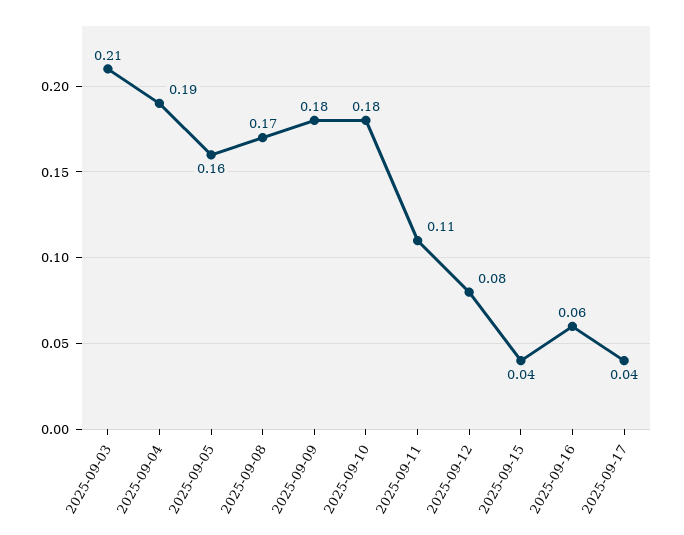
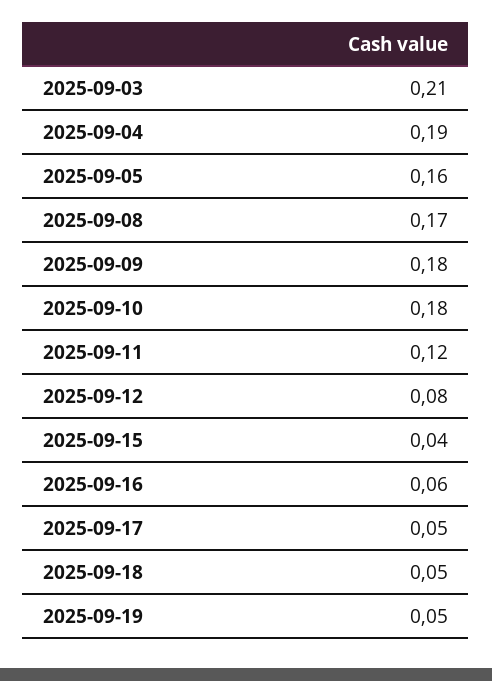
2025-09-11: 0.11 -> 0.12
2025-09-17: 0.04 -> 0.05
2025-09-18: none -> 0.05
2025-09-19: none -> 0.05

